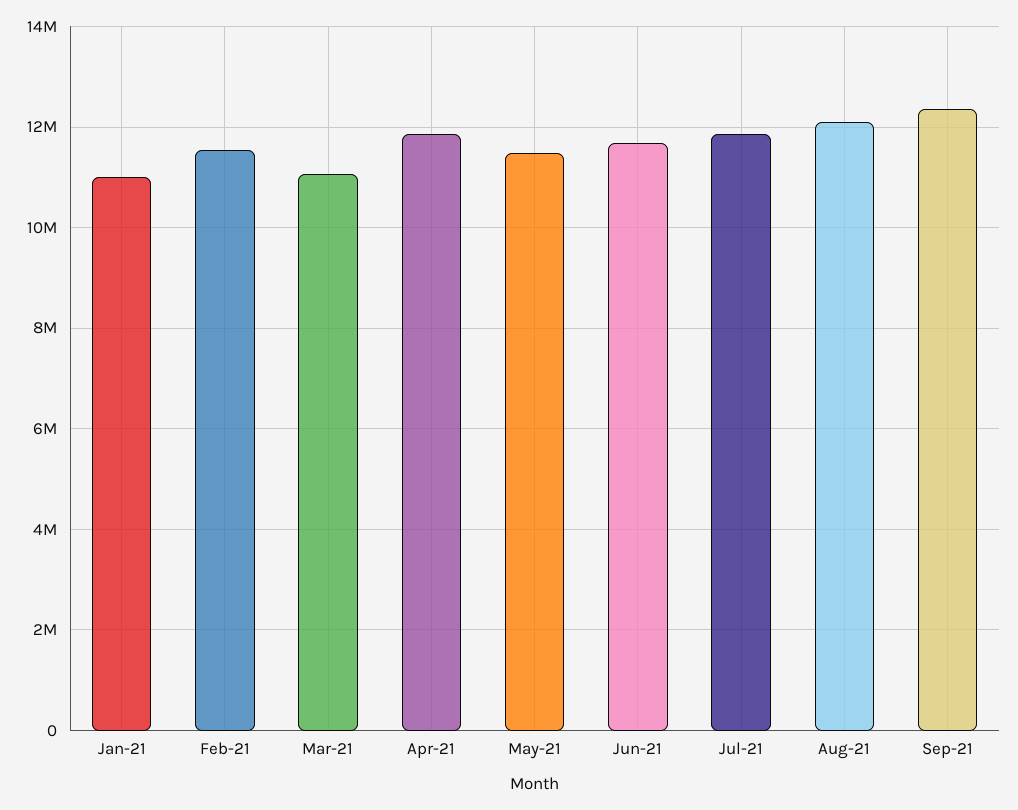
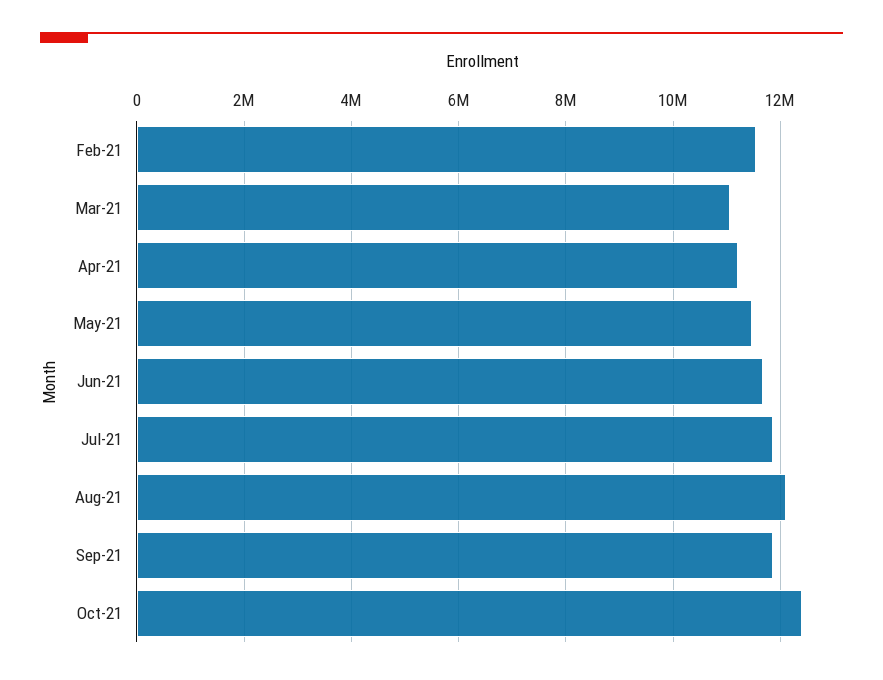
Jan-21: 11000000 -> none
Apr-21: 11800000 -> 11200000
Sep-21: 12400000 -> 11800000
Oct-21: none -> 12400000

